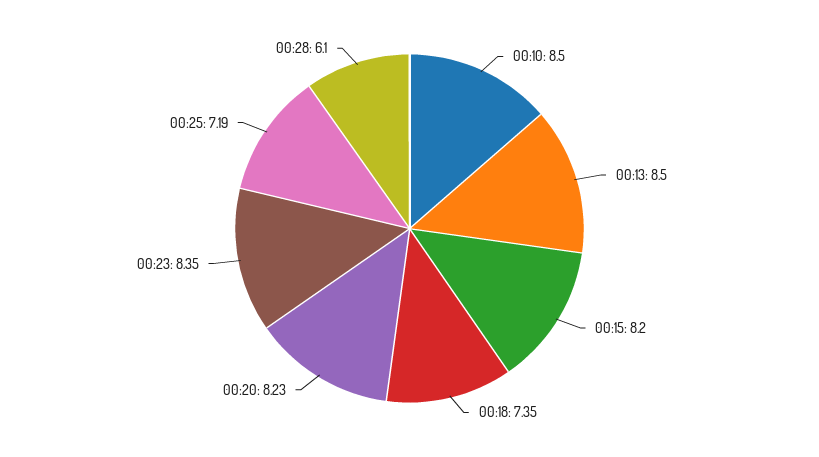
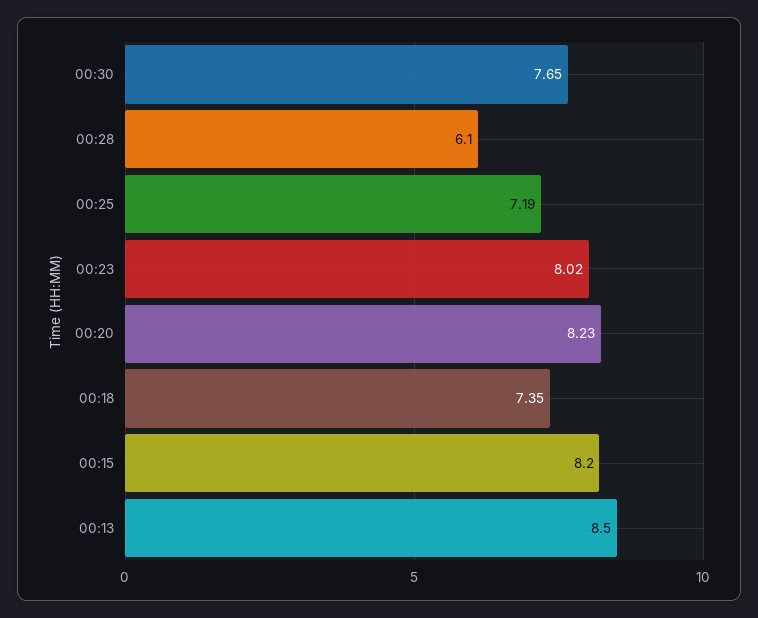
00:10: 8.5 -> none
00:23: 8.35 -> 8.02
00:30: none -> 7.65

